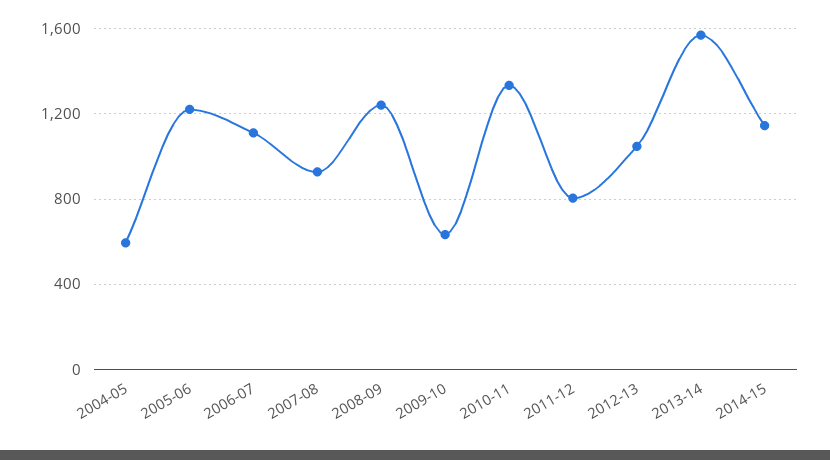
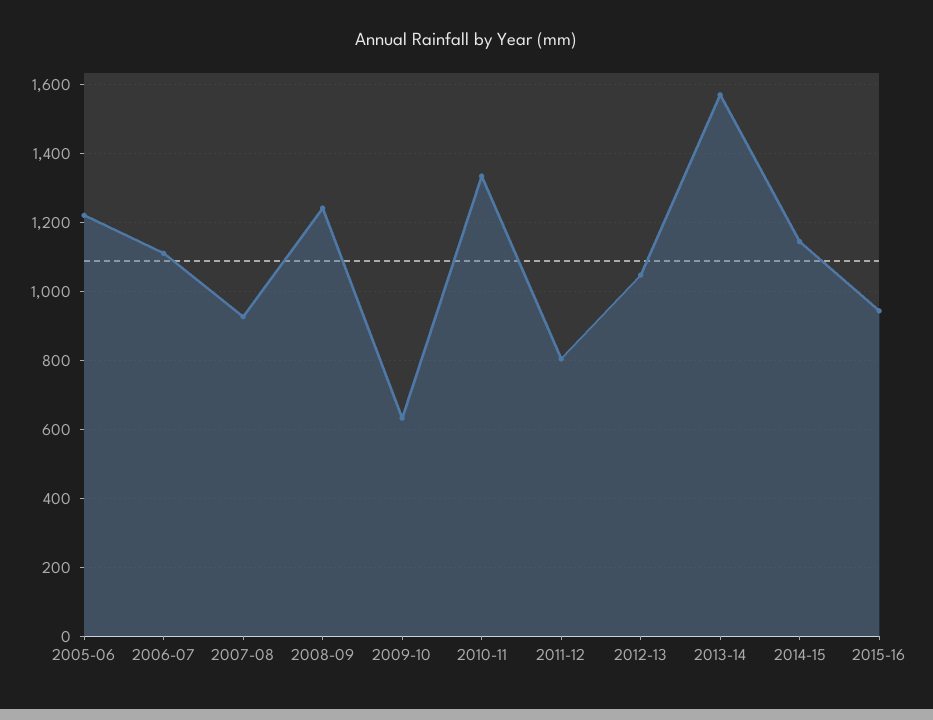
2004-05: 600 -> none
2015-16: none -> 940

